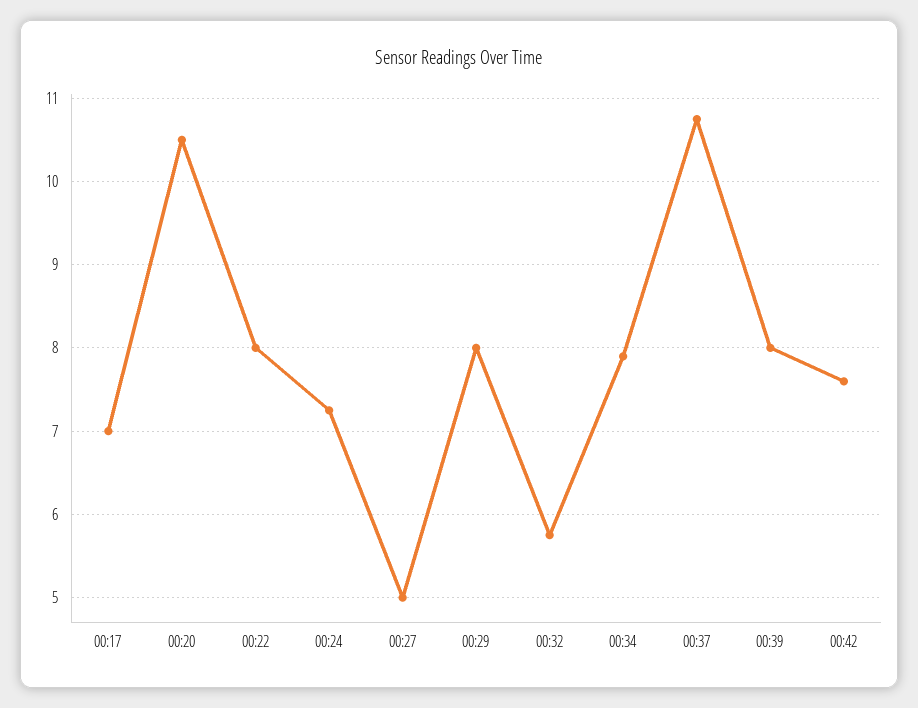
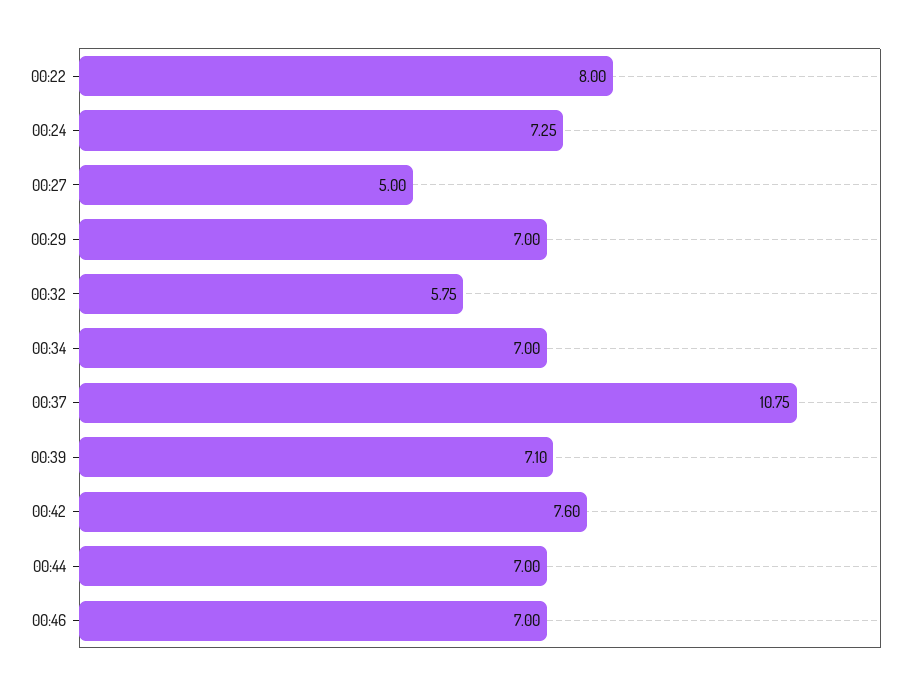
00:17: 7 -> none
00:20: 10.5 -> none
00:29: 8 -> 7
00:34: 7.9 -> 7
00:39: 8 -> 7.1
00:44: none -> 7
00:46: none -> 7

